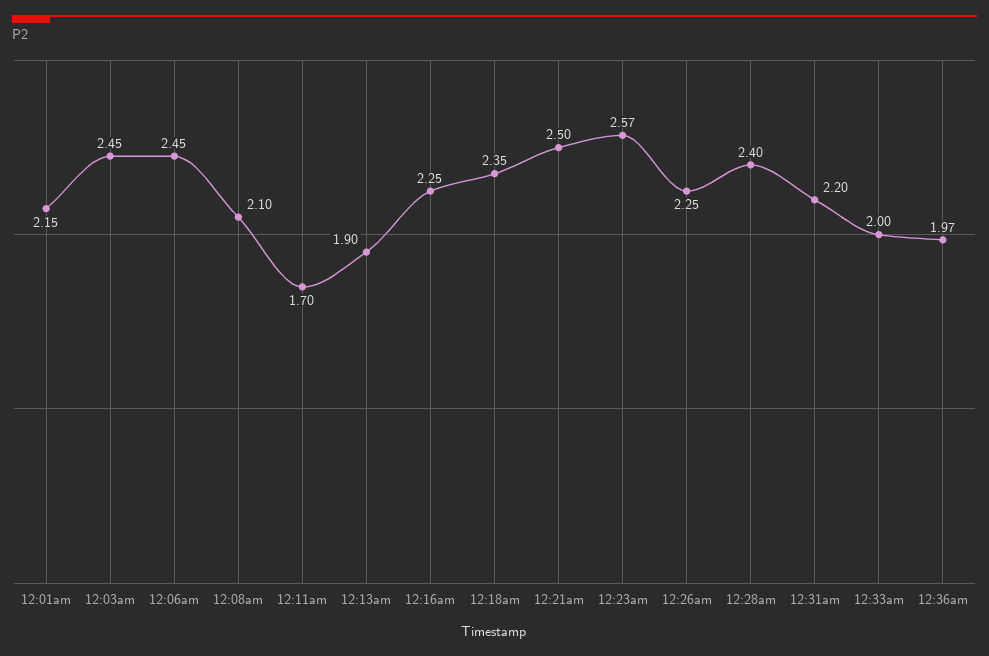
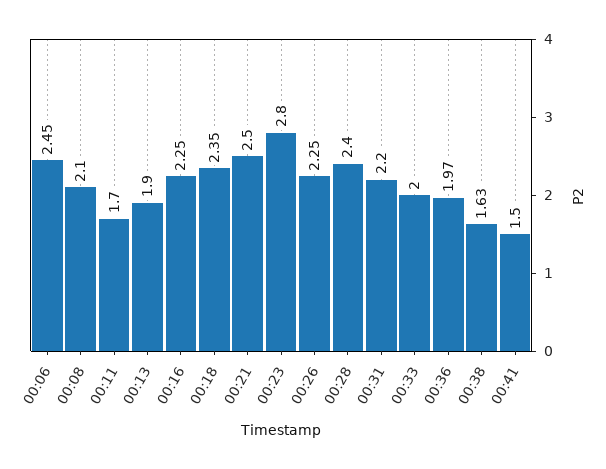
12:01am: 2.15 -> none
12:03am: 2.45 -> none
12:23am: 2.57 -> 2.8
00:38: none -> 1.63
00:41: none -> 1.5

